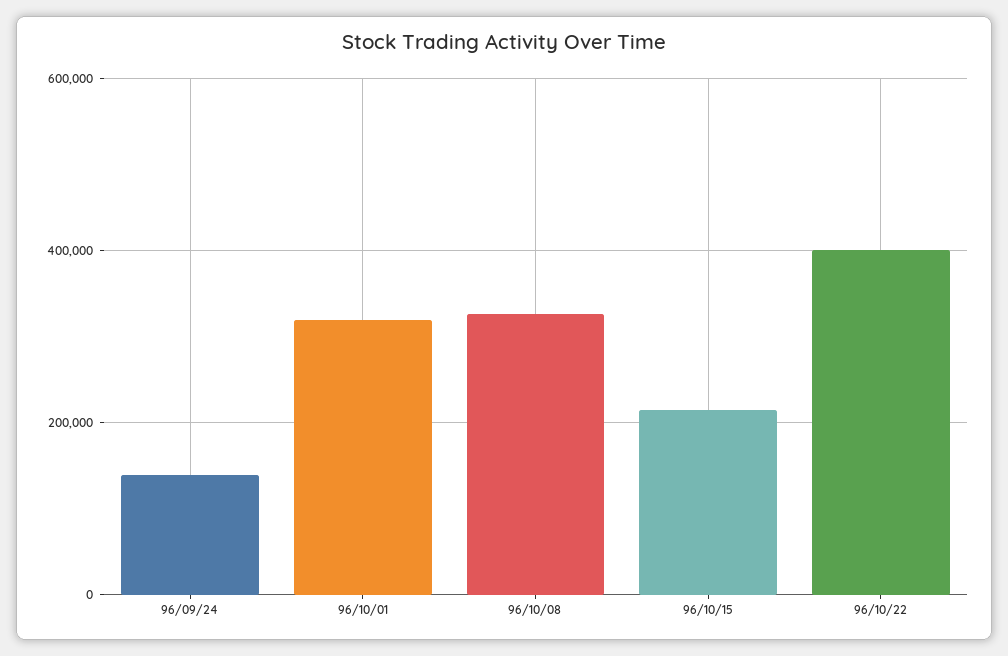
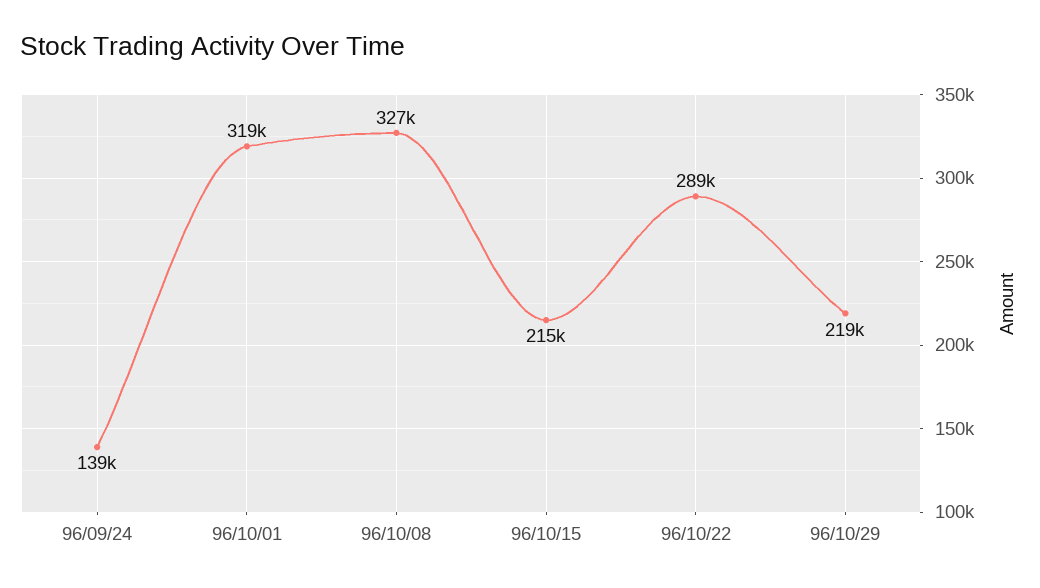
96/10/22: 400000 -> 289000
96/10/29: none -> 219000

